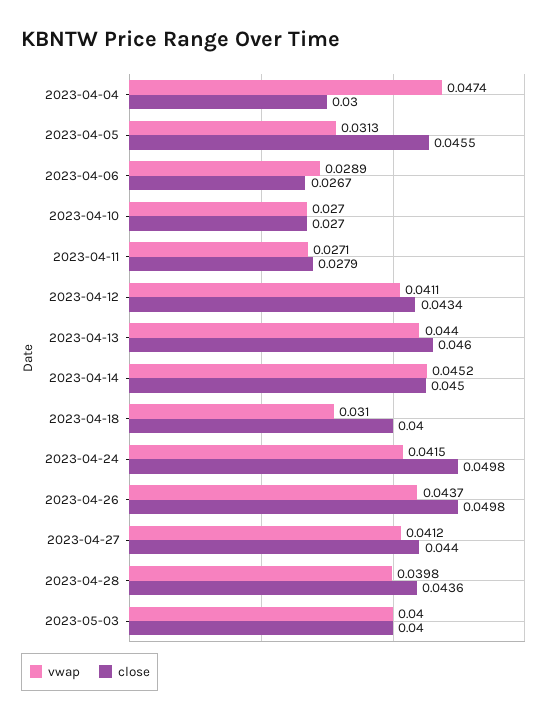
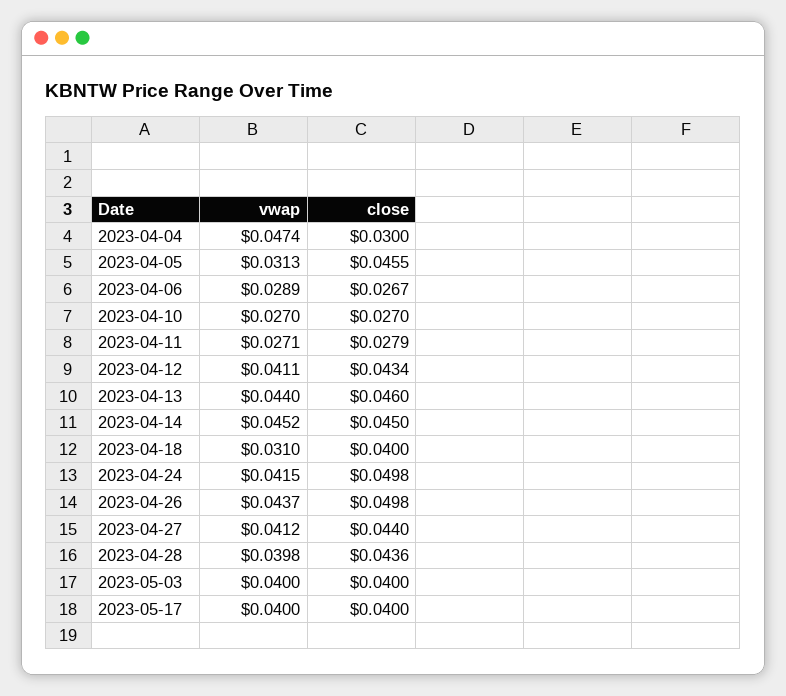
vwap, 2023-05-17: none -> 0.04
close, 2023-05-17: none -> 0.04

